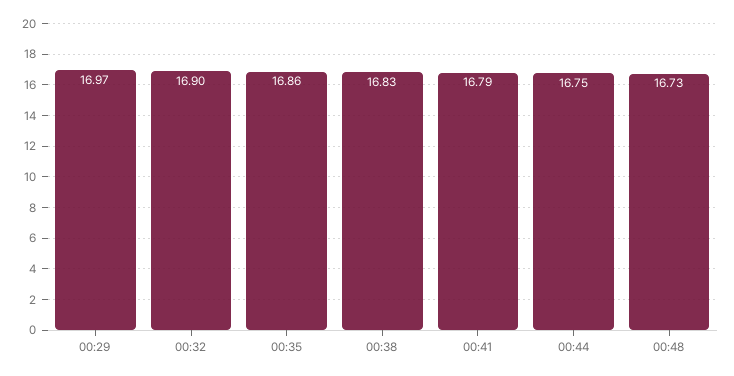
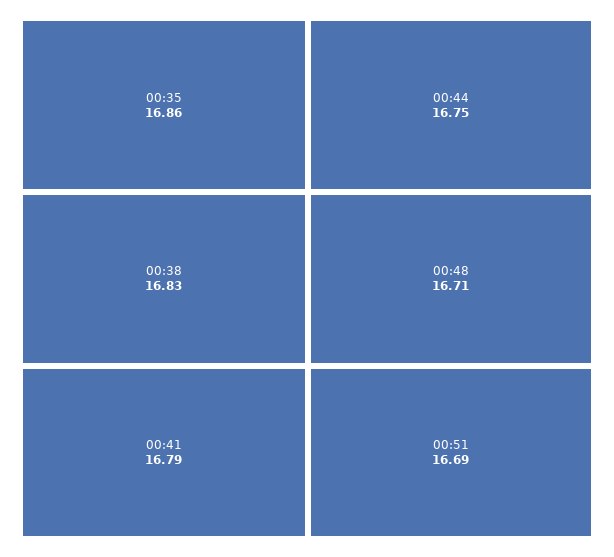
00:29: 16.97 -> none
00:32: 16.9 -> none
00:48: 16.73 -> 16.71
00:51: none -> 16.69

